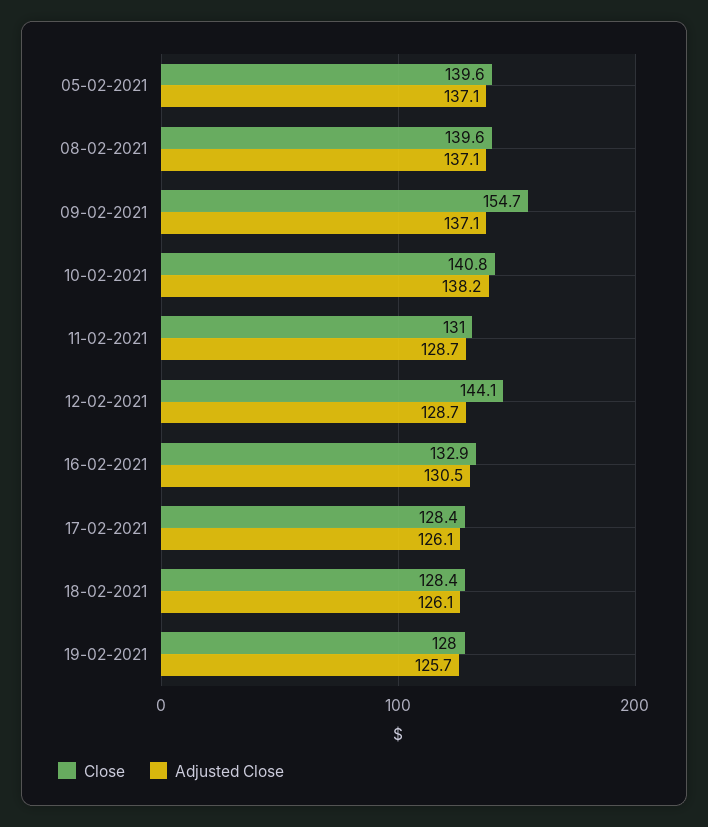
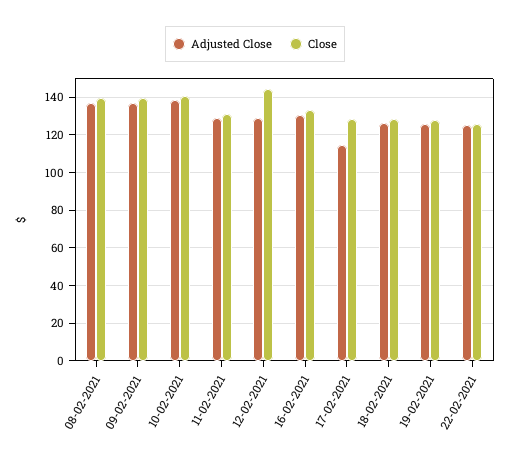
Close, 05-02-2021: 139.6 -> none
Adjusted Close, 05-02-2021: 137.1 -> none
Close, 09-02-2021: 154.7 -> 140
Adjusted Close, 17-02-2021: 126.1 -> 115
Adjusted Close, 22-02-2021: none -> 125
Close, 22-02-2021: none -> 125

